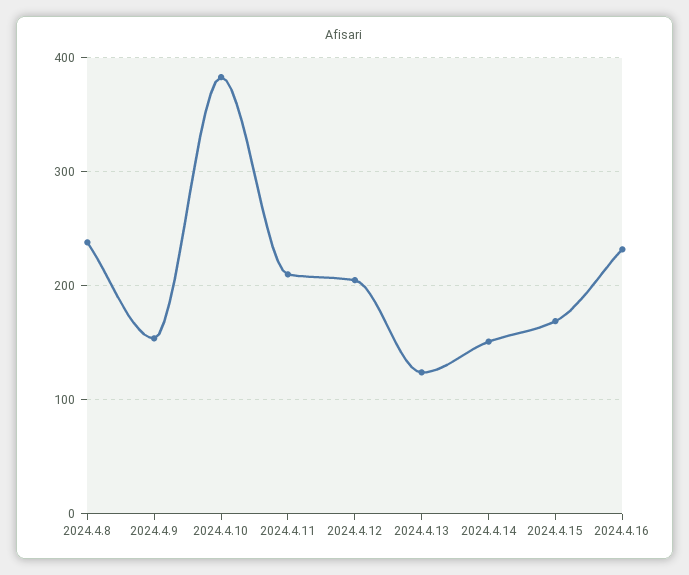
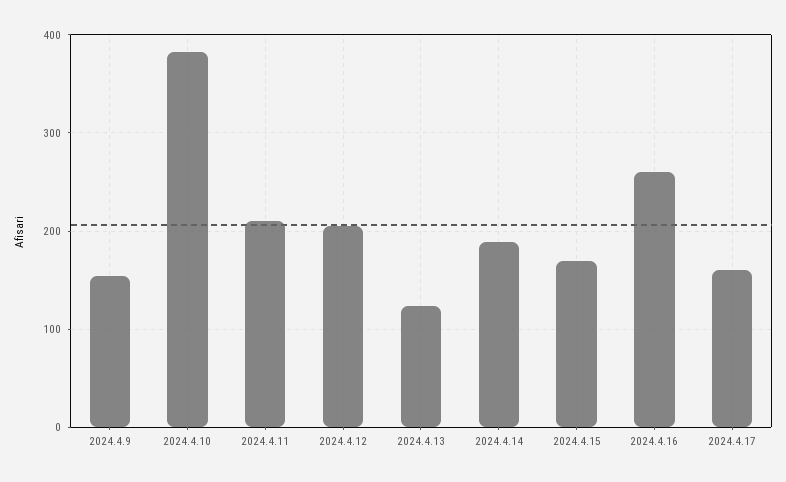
2024.4.8: 240 -> none
2024.4.14: 150 -> 190
2024.4.16: 230 -> 260
2024.4.17: none -> 160

